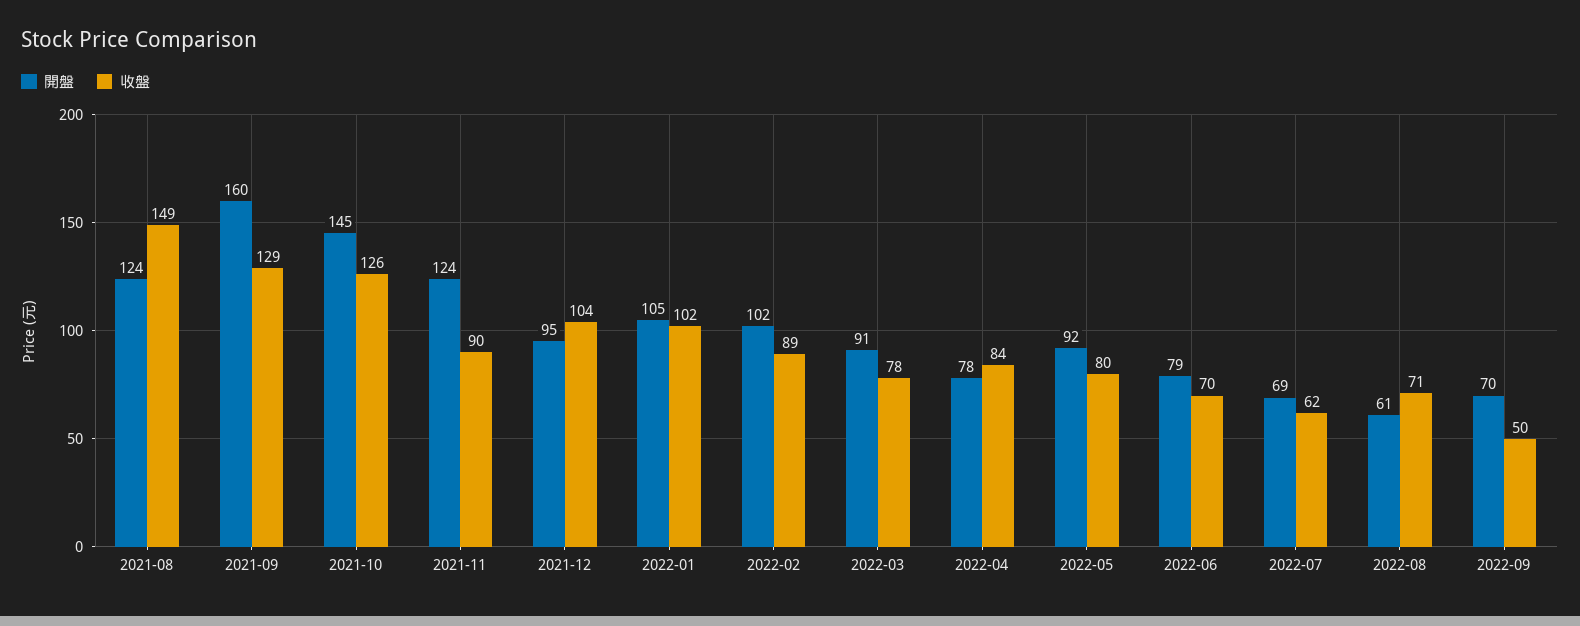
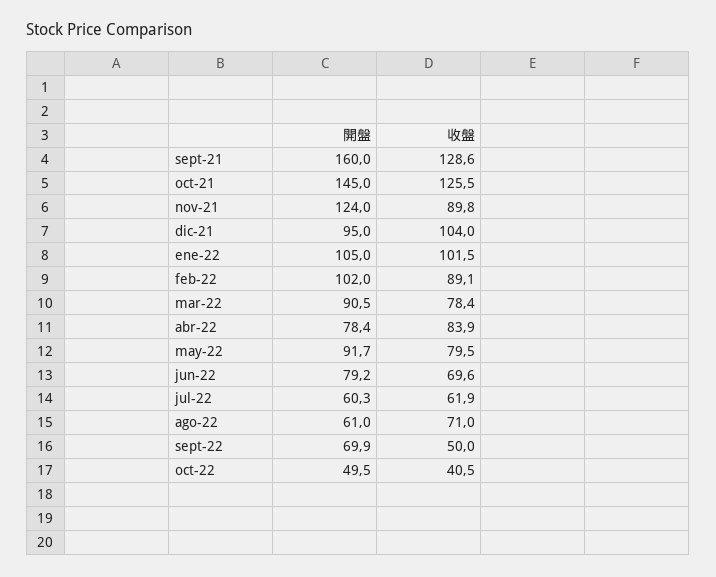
開盤, 2021-08: 124 -> none
收盤, 2021-08: 149 -> none
開盤, 2022-07: 69 -> 60.3
開盤, oct-22: none -> 49.5
收盤, oct-22: none -> 40.5

